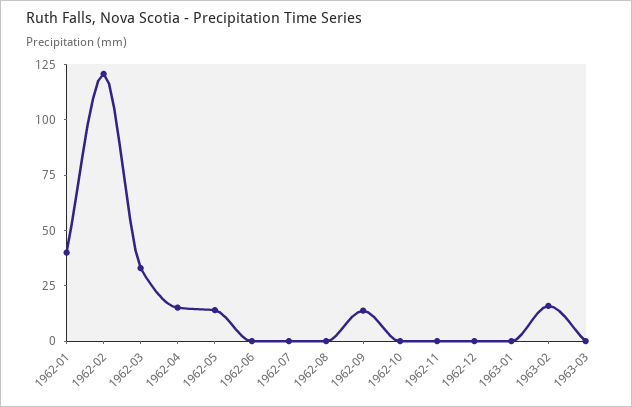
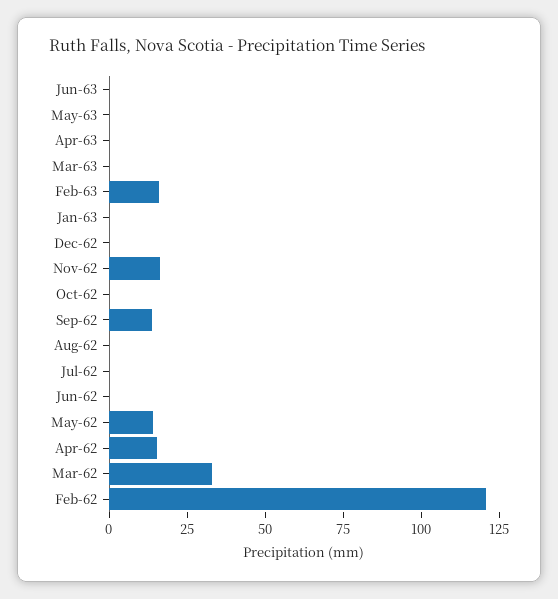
1962-01: 40 -> none
1962-11: 0 -> 15
Jun-63: none -> 0
May-63: none -> 0
Apr-63: none -> 0

